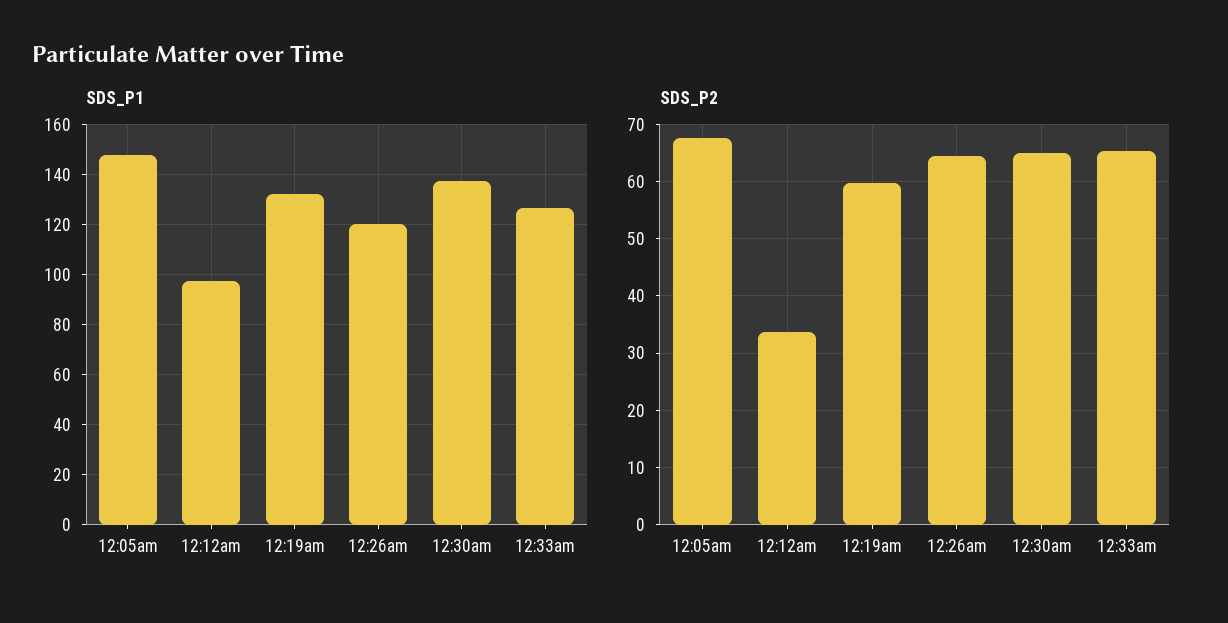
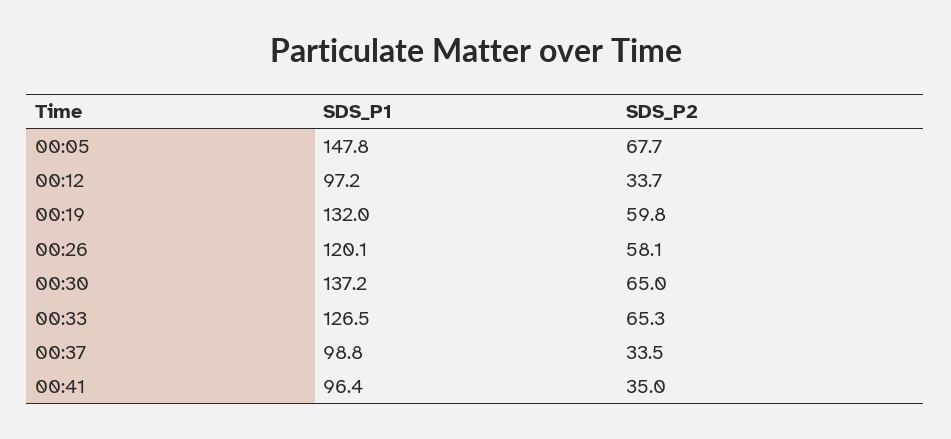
SDS_P2, 12:26am: 64 -> 58.1
SDS_P1, 00:37: none -> 98.8
SDS_P2, 00:37: none -> 33.5
SDS_P1, 00:41: none -> 96.4
SDS_P2, 00:41: none -> 35

